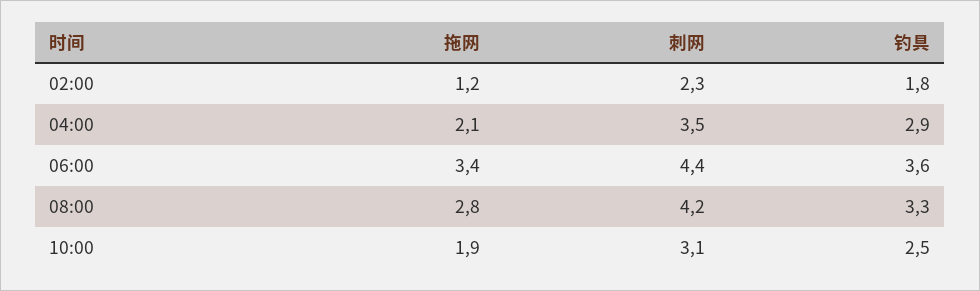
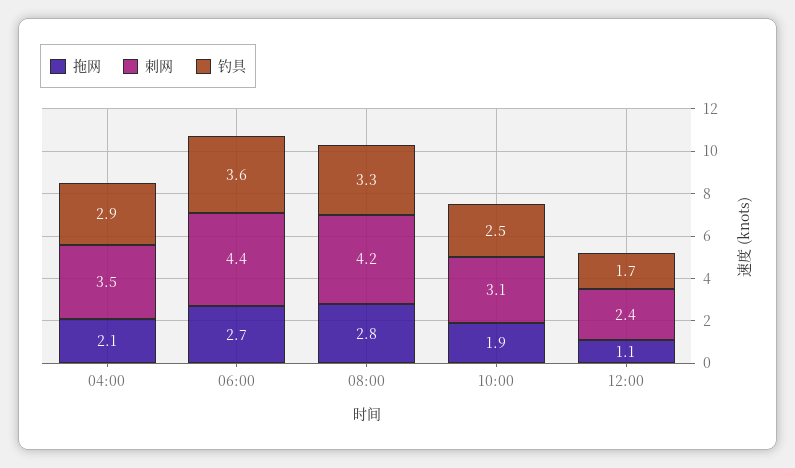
拖网, 02:00: 1.2 -> none
刺网, 02:00: 2.3 -> none
钓具, 02:00: 1.8 -> none
拖网, 06:00: 3.4 -> 2.7
拖网, 12:00: none -> 1.1
刺网, 12:00: none -> 2.4
钓具, 12:00: none -> 1.7

